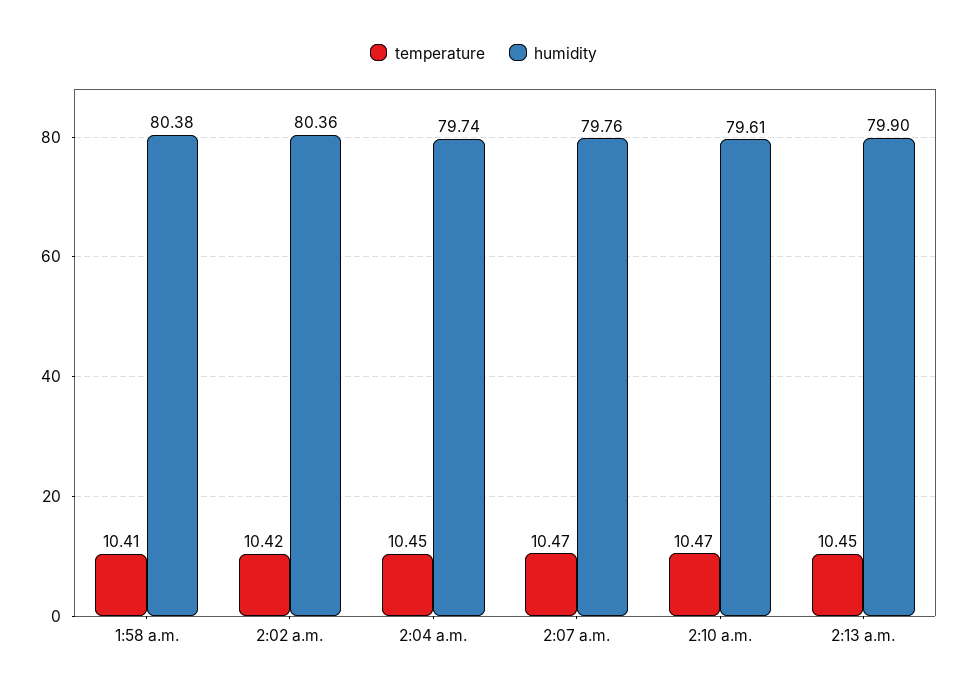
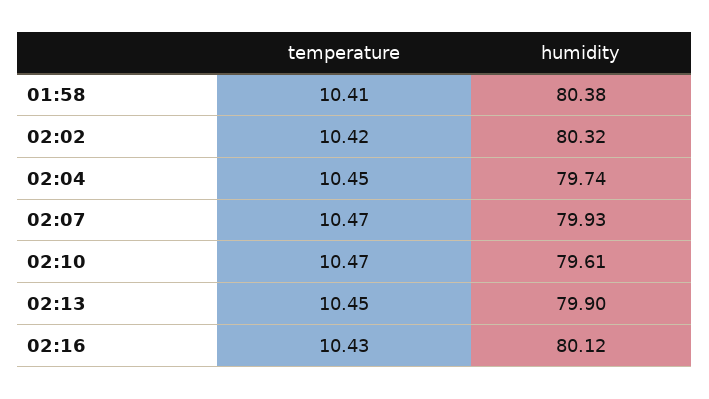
humidity, 2:02 a.m.: 80.36 -> 80.32
humidity, 2:07 a.m.: 79.76 -> 79.93
temperature, 02:16: none -> 10.43
humidity, 02:16: none -> 80.12

